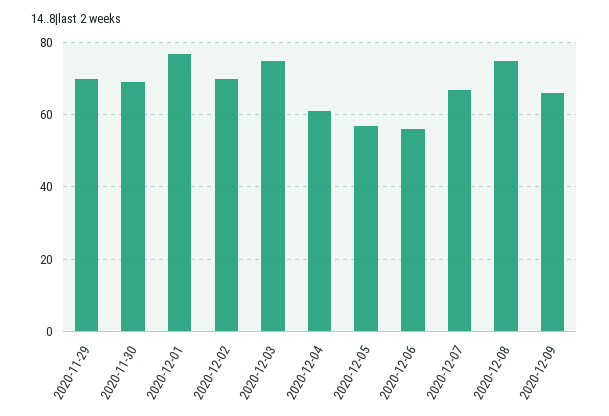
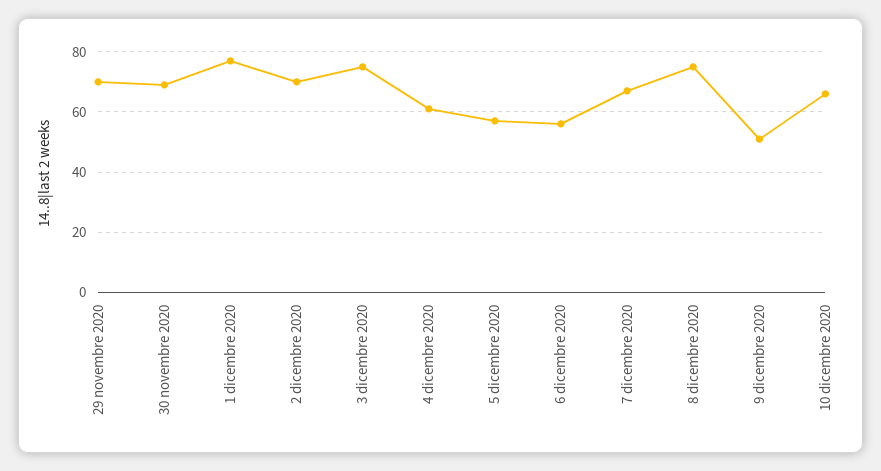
2020-12-09: 65 -> 50
10 dicembre 2020: none -> 65

